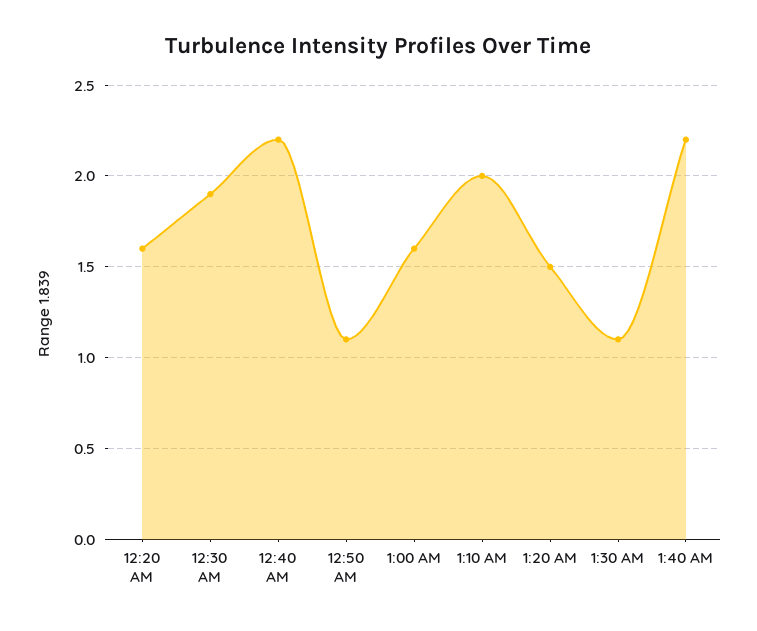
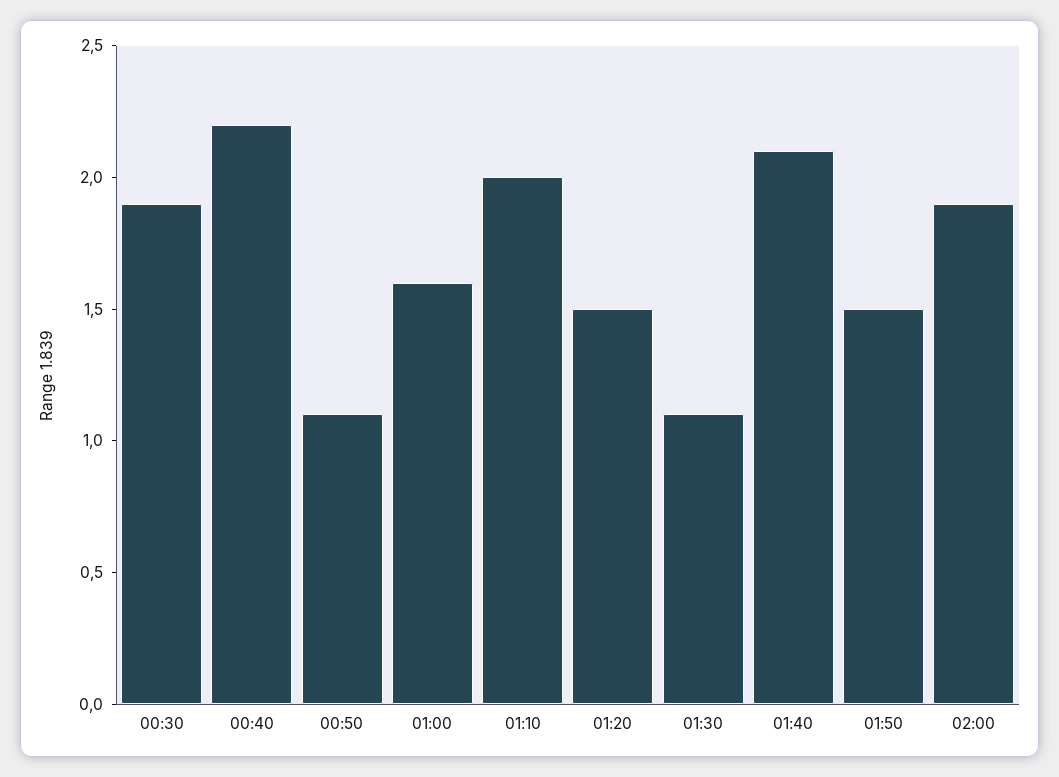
12:20 AM: 1.6 -> none
1:40 AM: 2.2 -> 2.1
01:50: none -> 1.5
02:00: none -> 1.9

